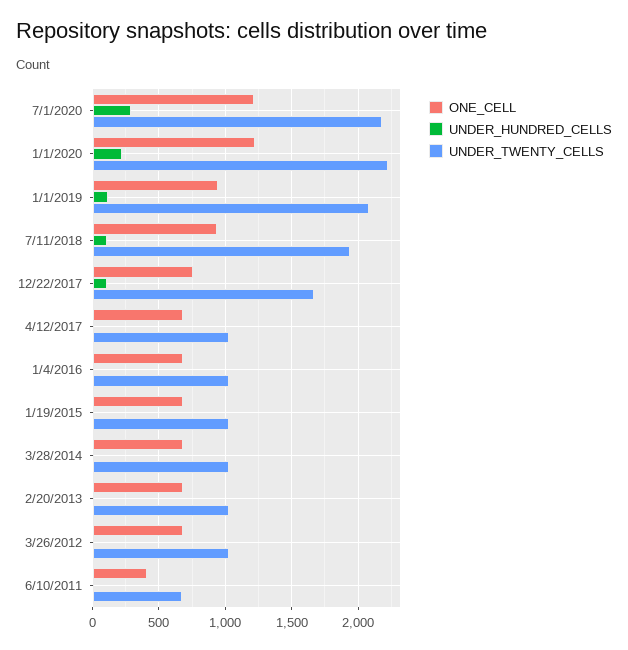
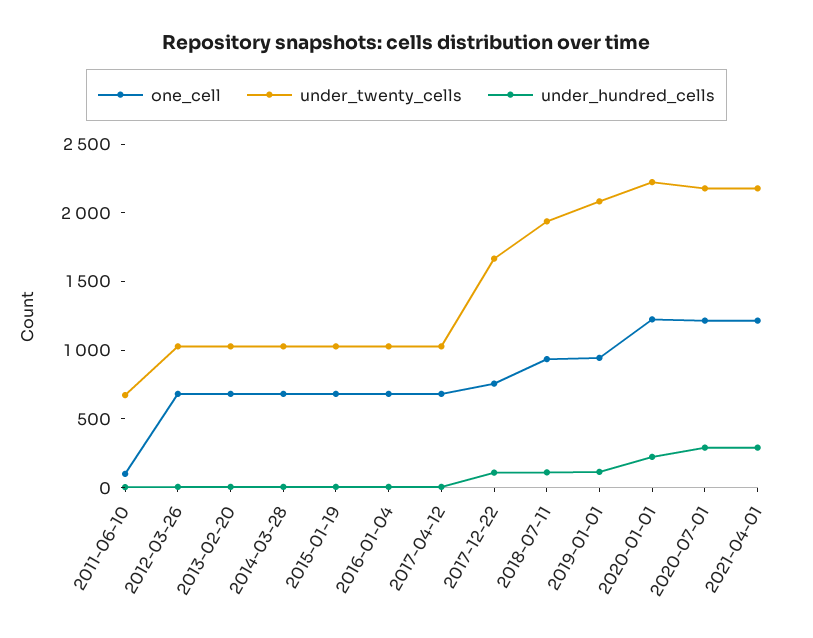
ONE_CELL, 6/10/2011: 400 -> 100
ONE_CELL, 2021-04-01: none -> 1200
UNDER_TWENTY_CELLS, 2021-04-01: none -> 2200
UNDER_HUNDRED_CELLS, 2021-04-01: none -> 300

